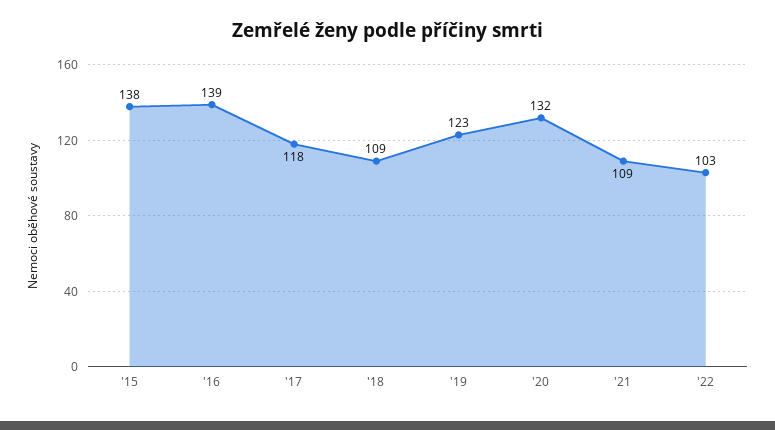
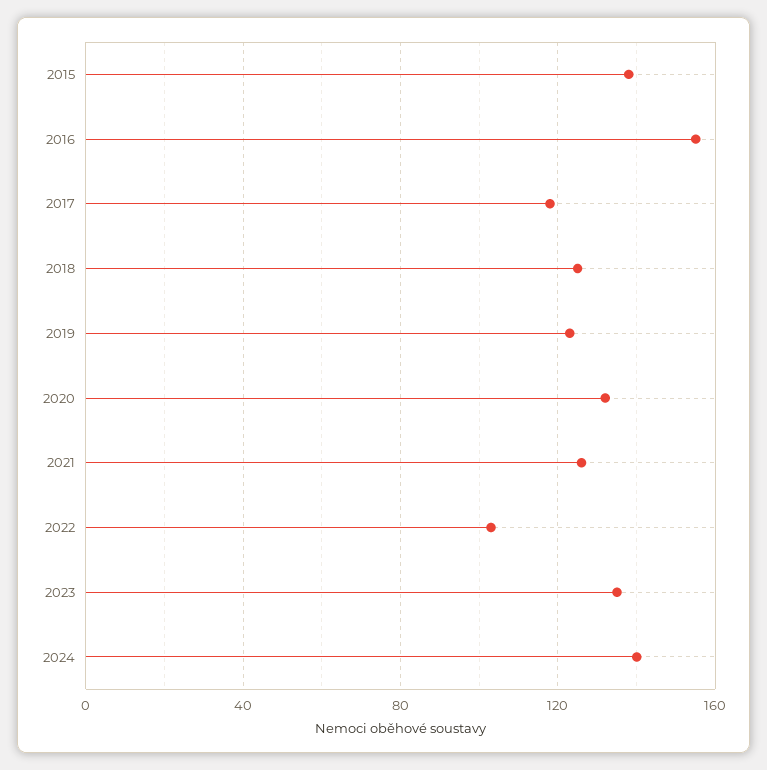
'16: 139 -> 155
'18: 109 -> 125
'21: 109 -> 125
2023: none -> 135
2024: none -> 140

